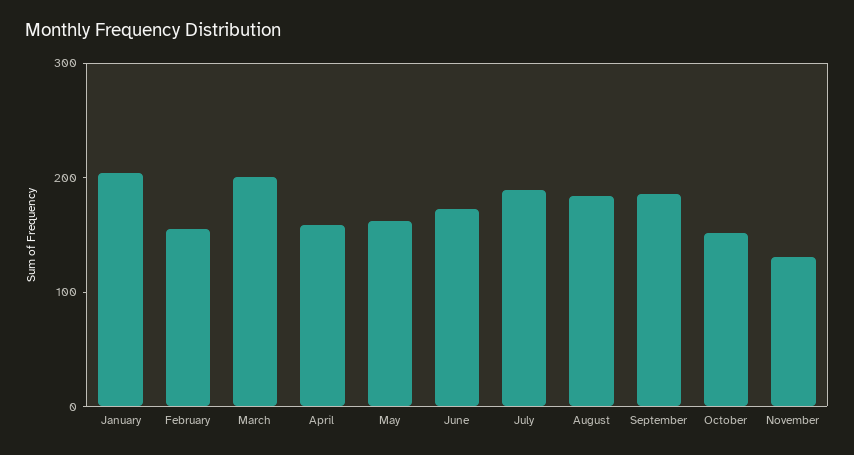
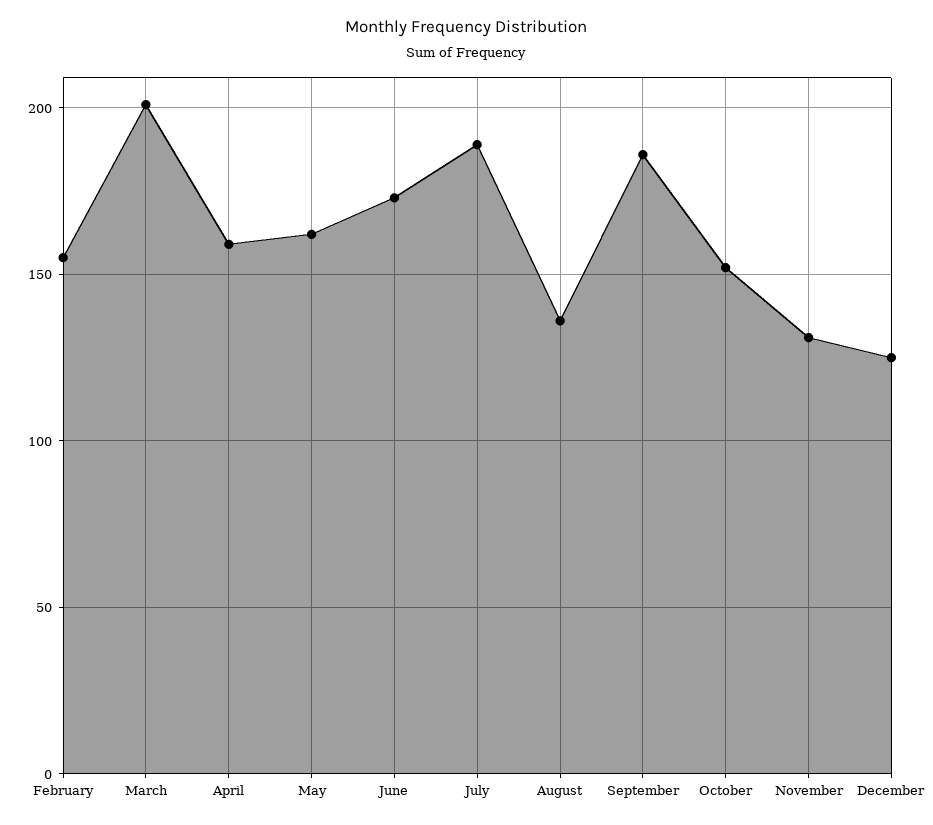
January: 200 -> none
August: 180 -> 135
December: none -> 125

